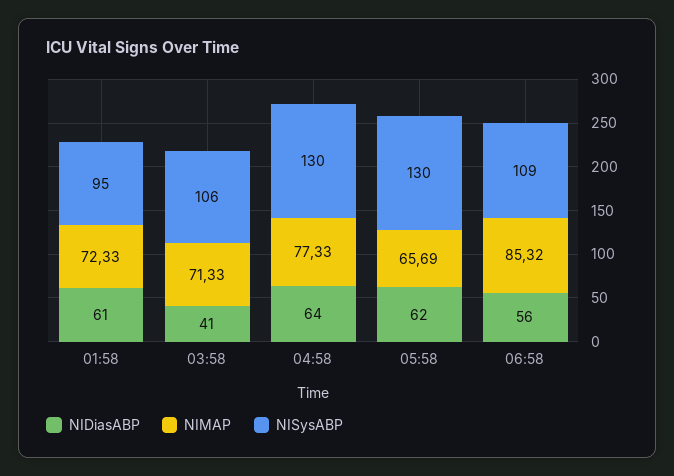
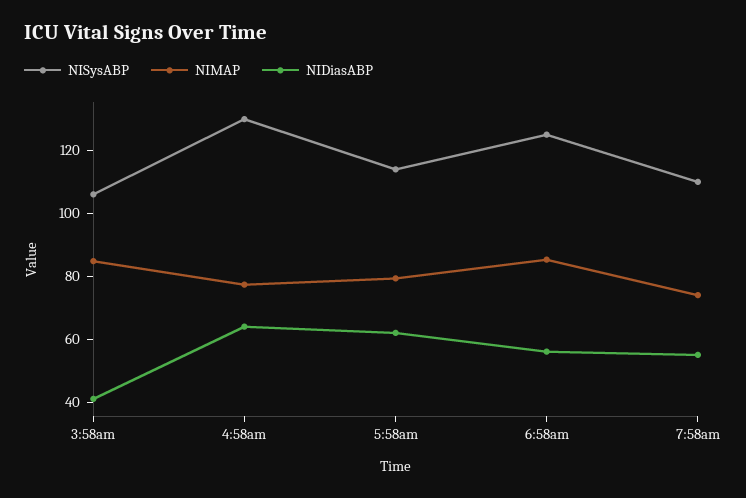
NIDiasABP, 01:58: 61 -> none
NIMAP, 01:58: 72.33 -> none
NISysABP, 01:58: 95 -> none
NIMAP, 03:58: 71.33 -> 85
NIMAP, 05:58: 65.69 -> 80
NISysABP, 05:58: 130 -> 115
NISysABP, 06:58: 109 -> 125
NISysABP, 7:58am: none -> 110
NIMAP, 7:58am: none -> 75
NIDiasABP, 7:58am: none -> 55

